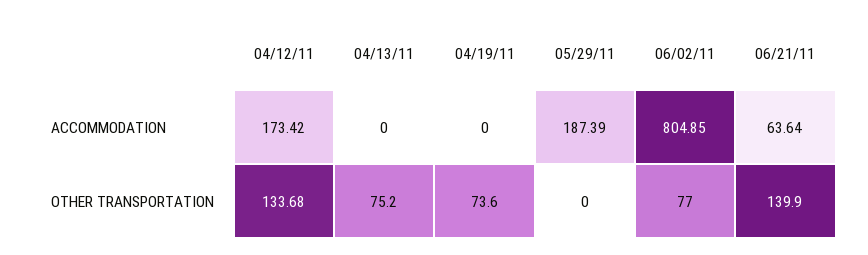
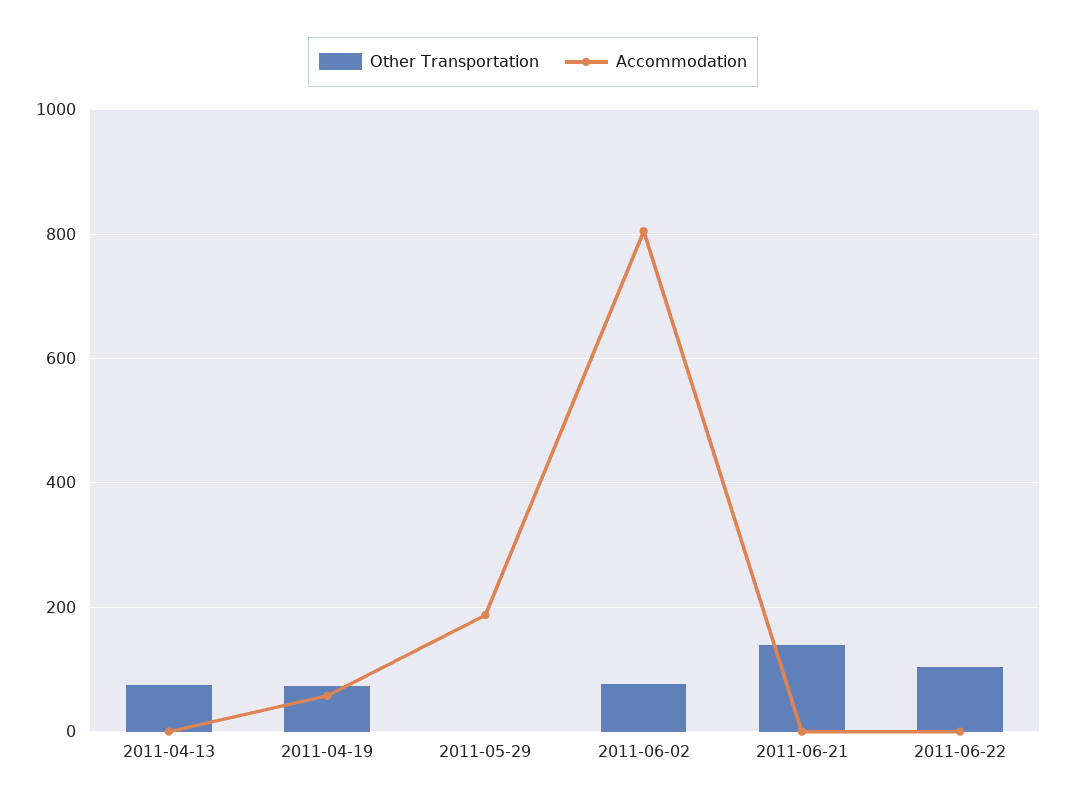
ACCOMMODATION, 04/12/11: 173.42 -> none
ACCOMMODATION, 04/19/11: 0 -> 60
ACCOMMODATION, 06/21/11: 63.64 -> 0
OTHER TRANSPORTATION, 04/12/11: 133.68 -> none
OTHER TRANSPORTATION, 2011-06-22: none -> 100
ACCOMMODATION, 2011-06-22: none -> 0

